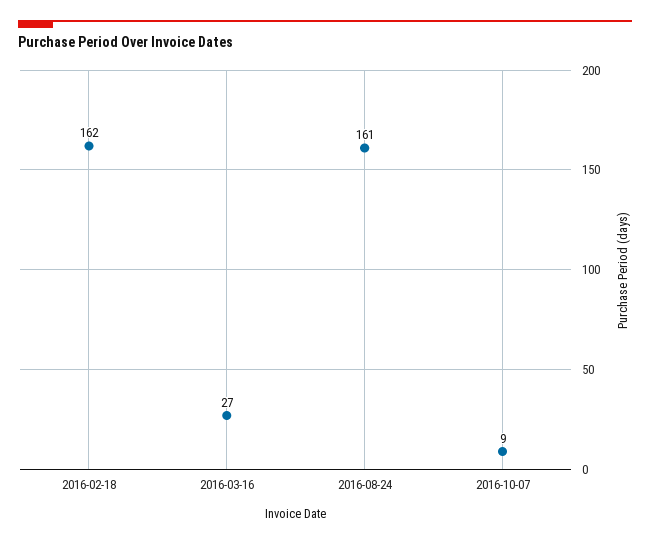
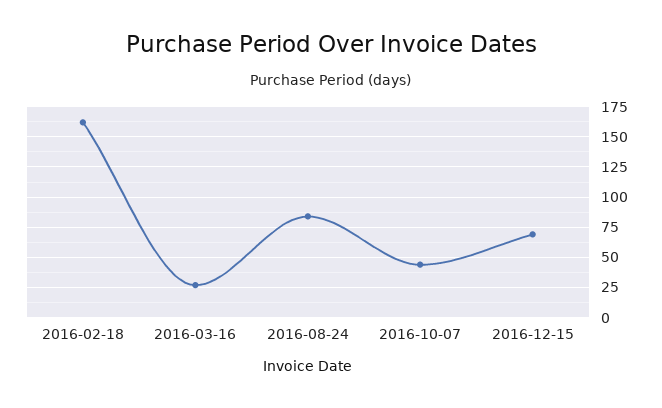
2016-08-24: 161 -> 85
2016-10-07: 9 -> 45
2016-12-15: none -> 70

